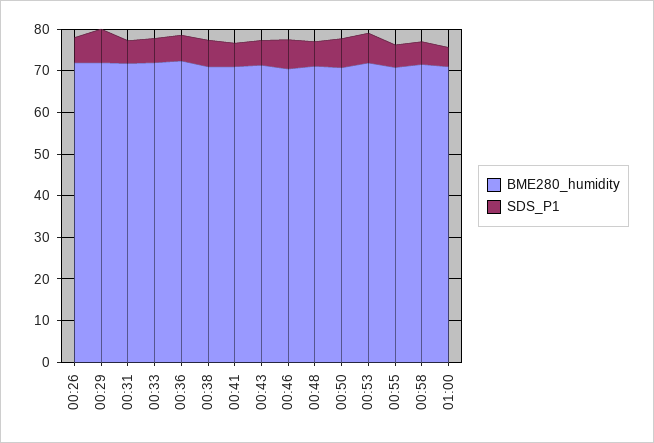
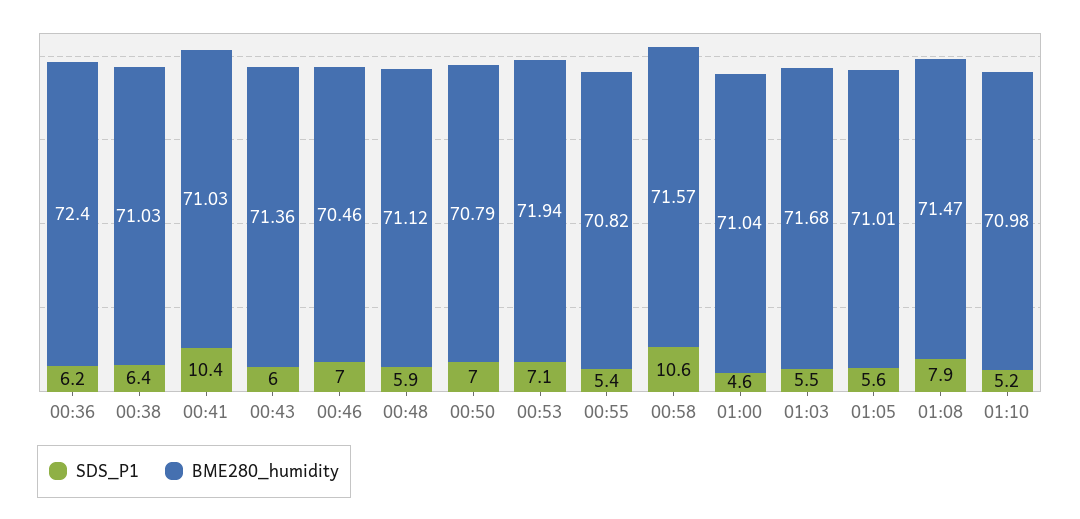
BME280_humidity, 00:26: 72 -> none
SDS_P1, 00:26: 6 -> none
BME280_humidity, 00:29: 72 -> none
SDS_P1, 00:29: 8 -> none
BME280_humidity, 00:31: 72 -> none
SDS_P1, 00:31: 6 -> none
BME280_humidity, 00:33: 72 -> none
SDS_P1, 00:33: 6 -> none
SDS_P1, 00:41: 6 -> 10.4
SDS_P1, 00:58: 6 -> 10.6
SDS_P1, 01:03: none -> 5.5
BME280_humidity, 01:03: none -> 71.68
SDS_P1, 01:05: none -> 5.6
BME280_humidity, 01:05: none -> 71.01
SDS_P1, 01:08: none -> 7.9
BME280_humidity, 01:08: none -> 71.47
SDS_P1, 01:10: none -> 5.2
BME280_humidity, 01:10: none -> 70.98

